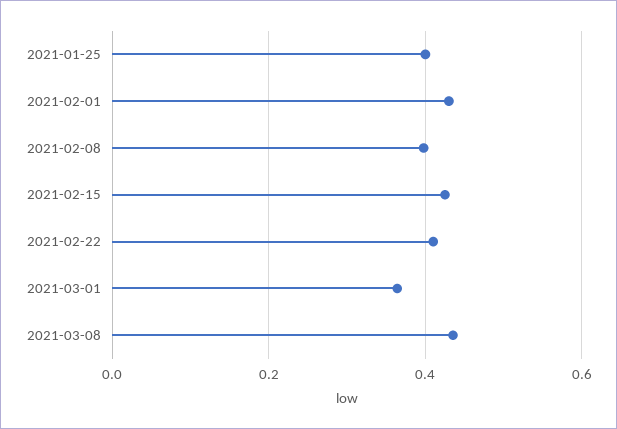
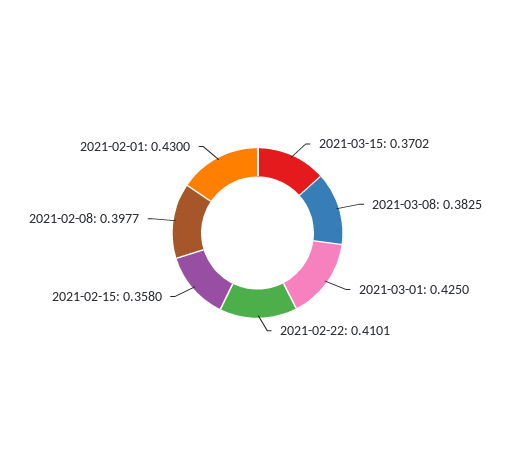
2021-01-25: 0.4 -> none
2021-02-15: 0.42 -> 0.358
2021-03-01: 0.36 -> 0.425
2021-03-08: 0.44 -> 0.3825
2021-03-15: none -> 0.3702

